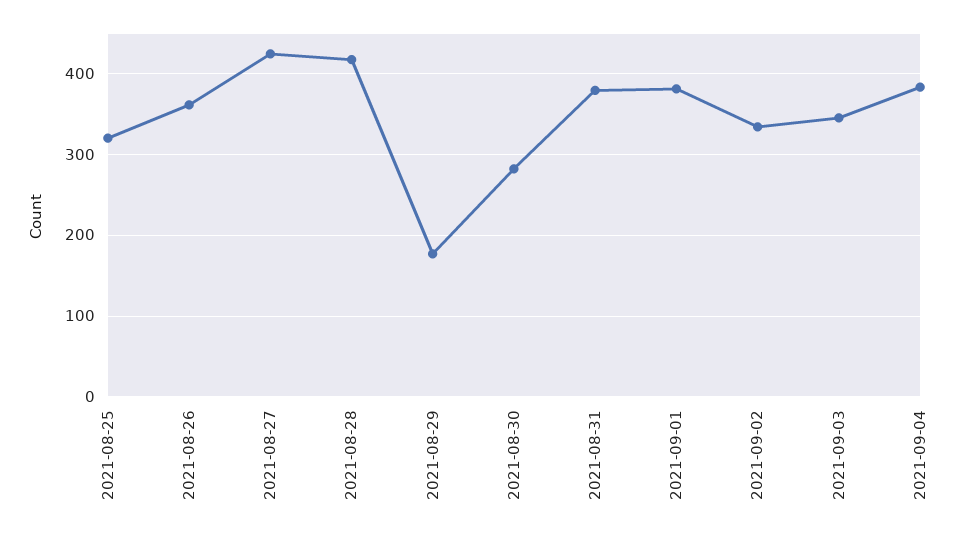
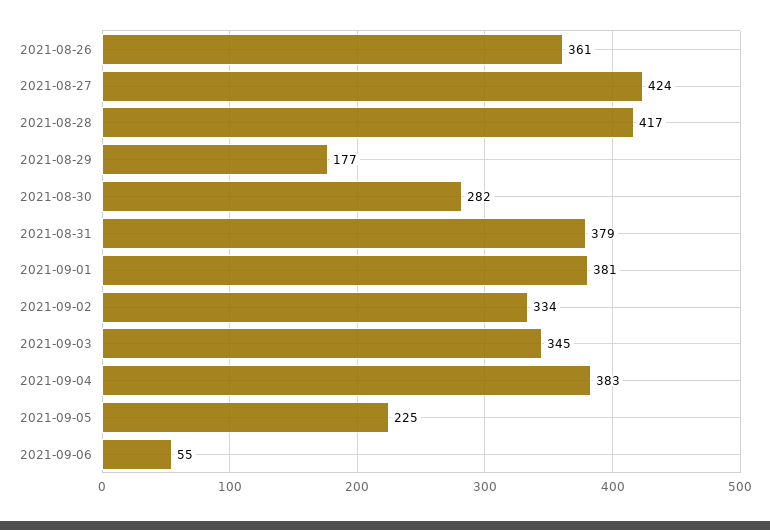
2021-08-25: 320 -> none
2021-09-05: none -> 225
2021-09-06: none -> 55

